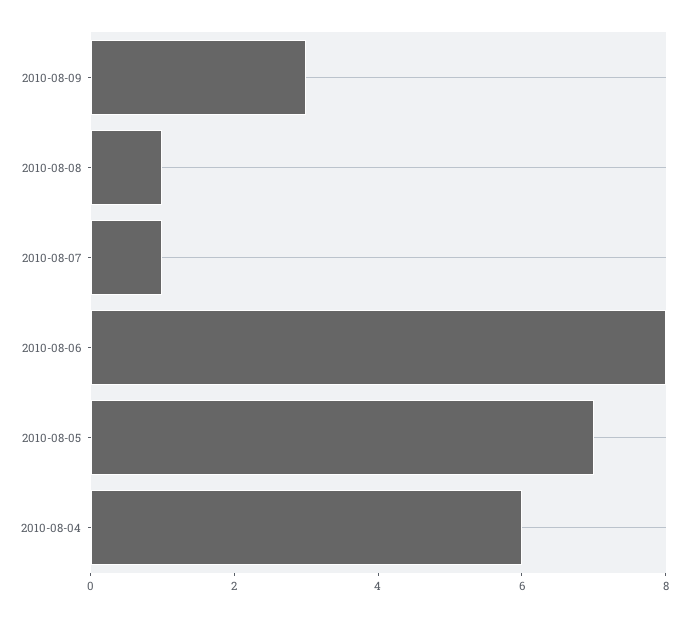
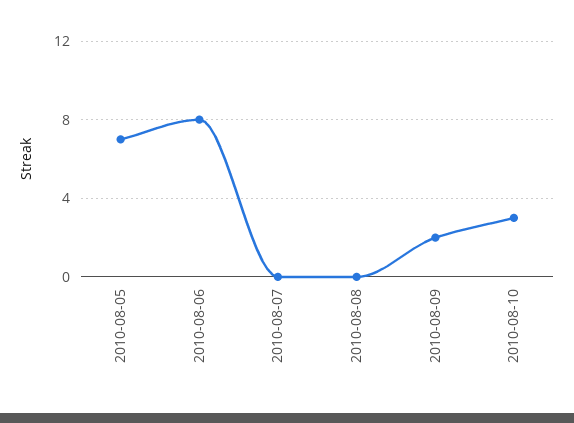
2010-08-09: 3 -> 2
2010-08-08: 1 -> 0
2010-08-07: 1 -> 0
2010-08-04: 6 -> none
2010-08-10: none -> 3

